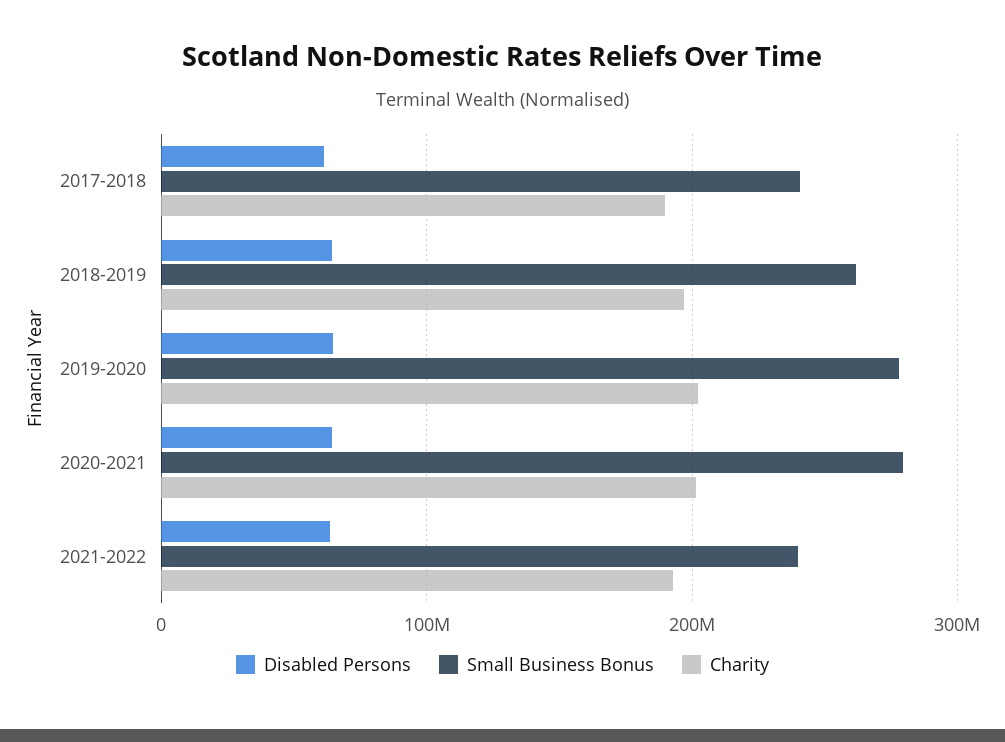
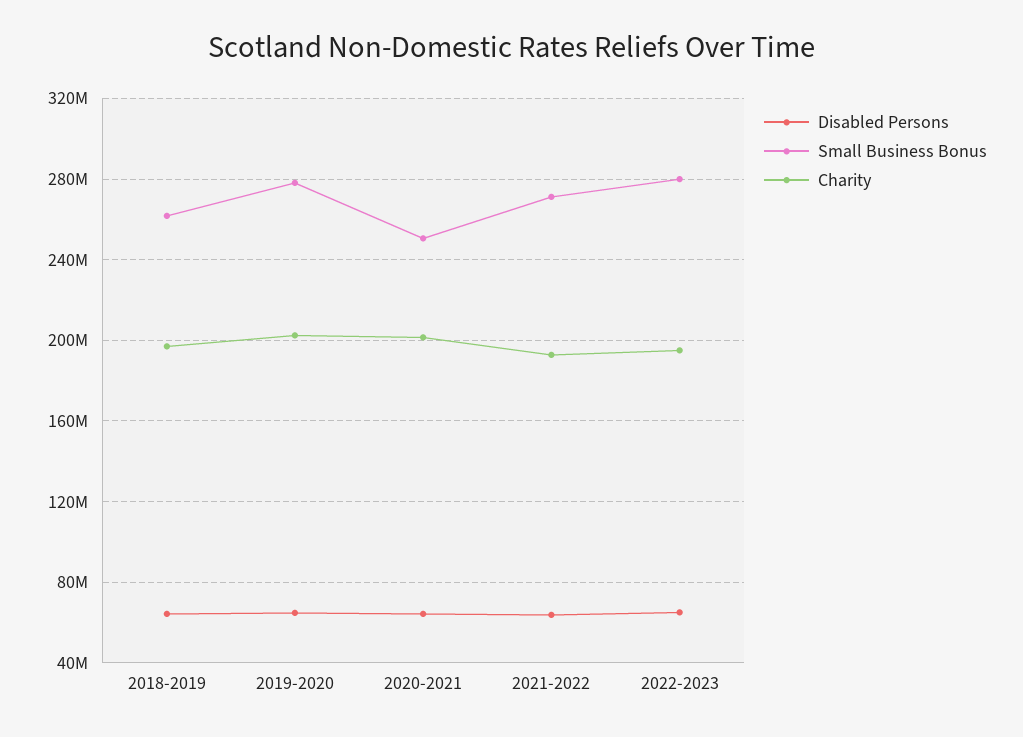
Disabled Persons, 2017-2018: 60000000 -> none
Small Business Bonus, 2017-2018: 240000000 -> none
Charity, 2017-2018: 190000000 -> none
Small Business Bonus, 2020-2021: 280000000 -> 250000000
Small Business Bonus, 2021-2022: 240000000 -> 270000000
Disabled Persons, 2022-2023: none -> 65000000
Small Business Bonus, 2022-2023: none -> 280000000
Charity, 2022-2023: none -> 195000000

